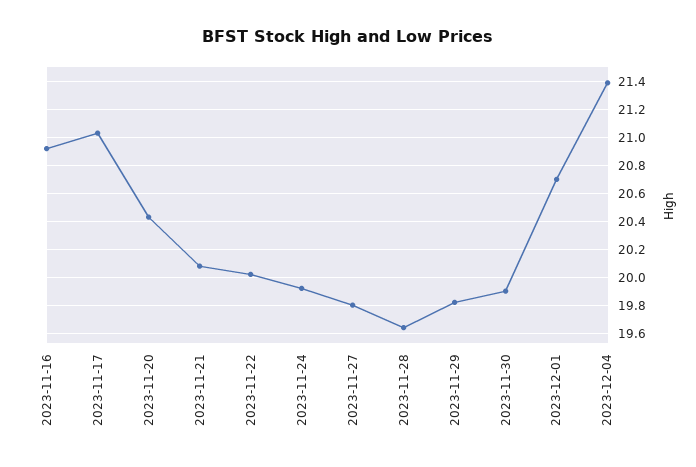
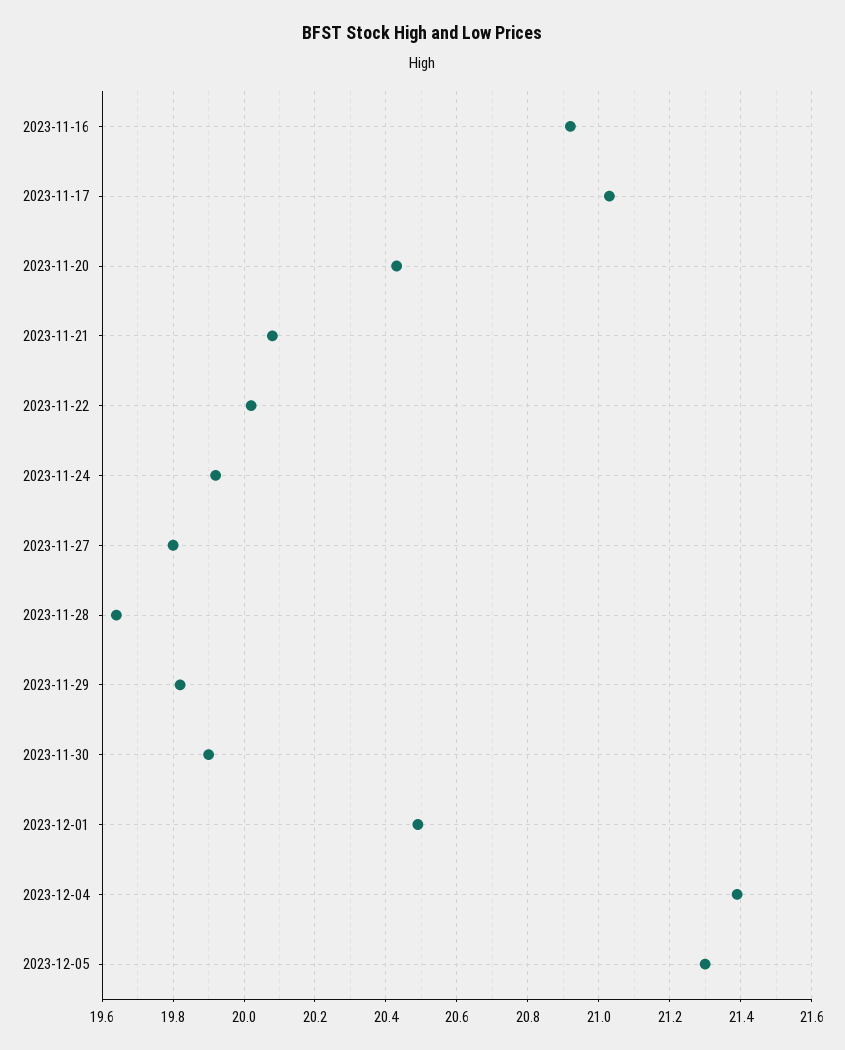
2023-12-01: 20.7 -> 20.5
2023-12-05: none -> 21.3

